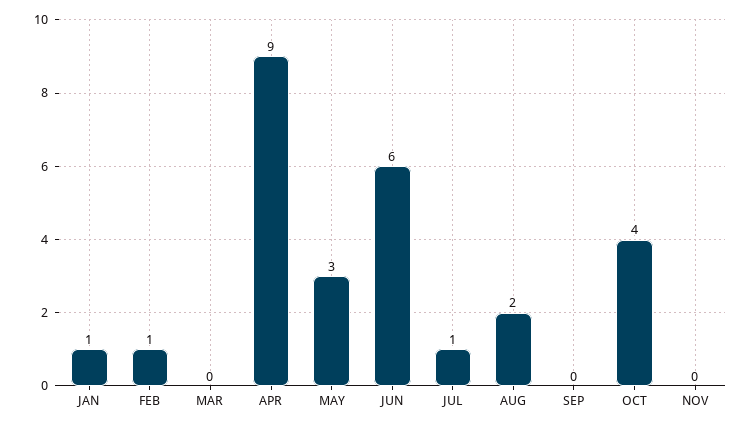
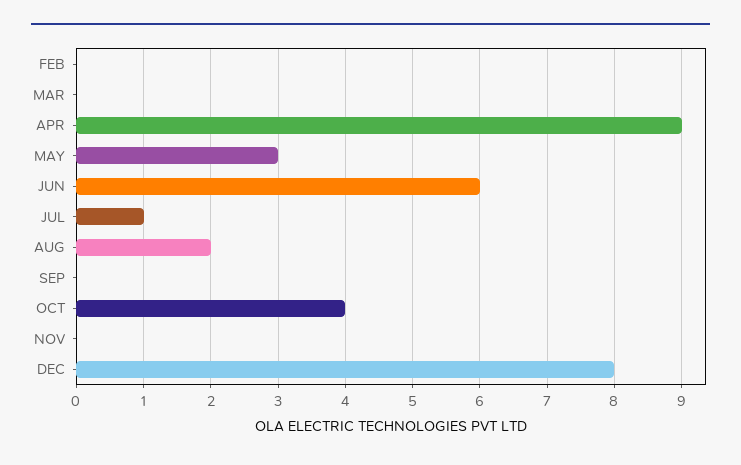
JAN: 1 -> none
FEB: 1 -> 0
DEC: none -> 8

